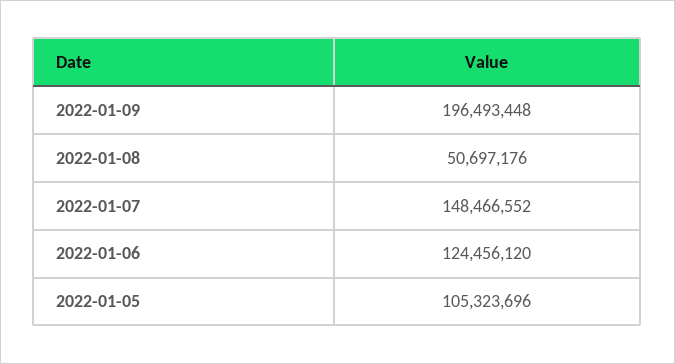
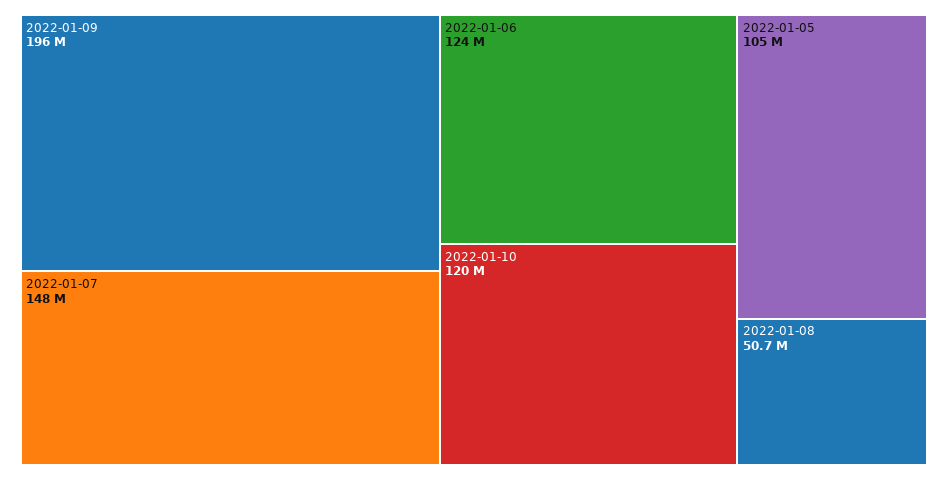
2022-01-10: none -> 120000000

